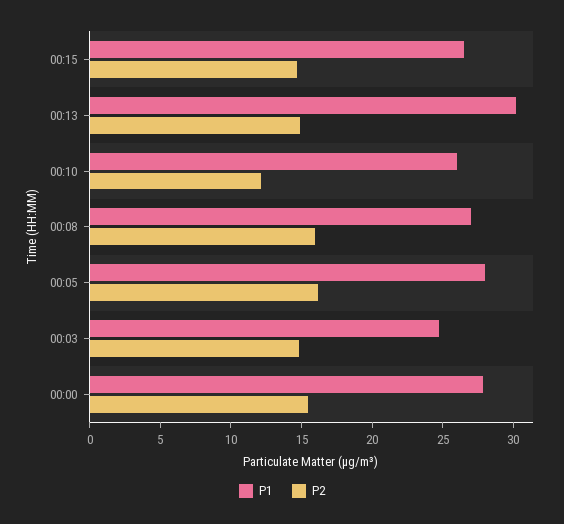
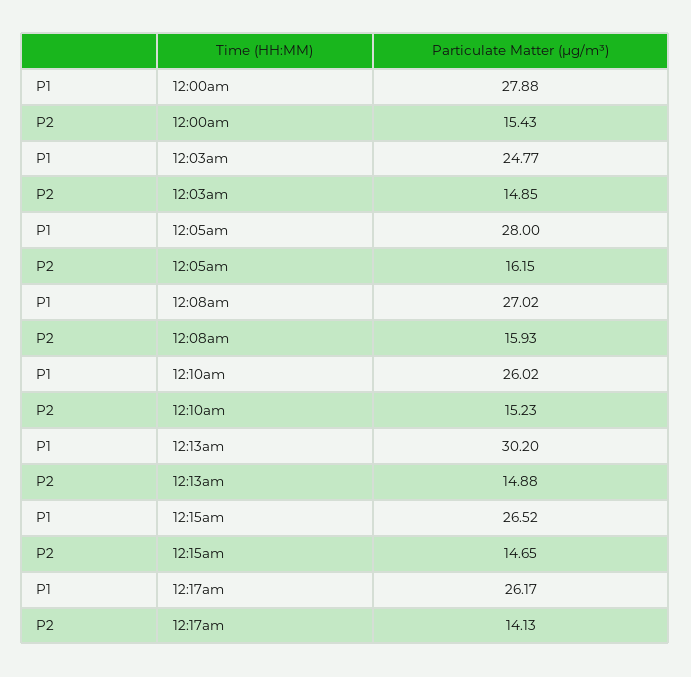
P2, 00:10: 12 -> 15.23
P1, 12:17am: none -> 26.17
P2, 12:17am: none -> 14.13

